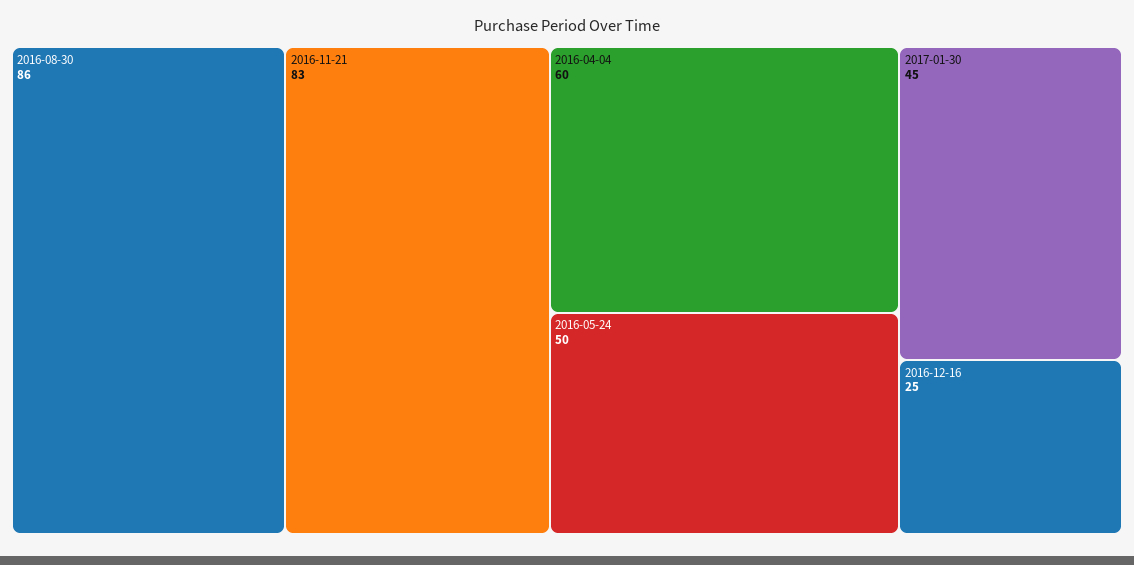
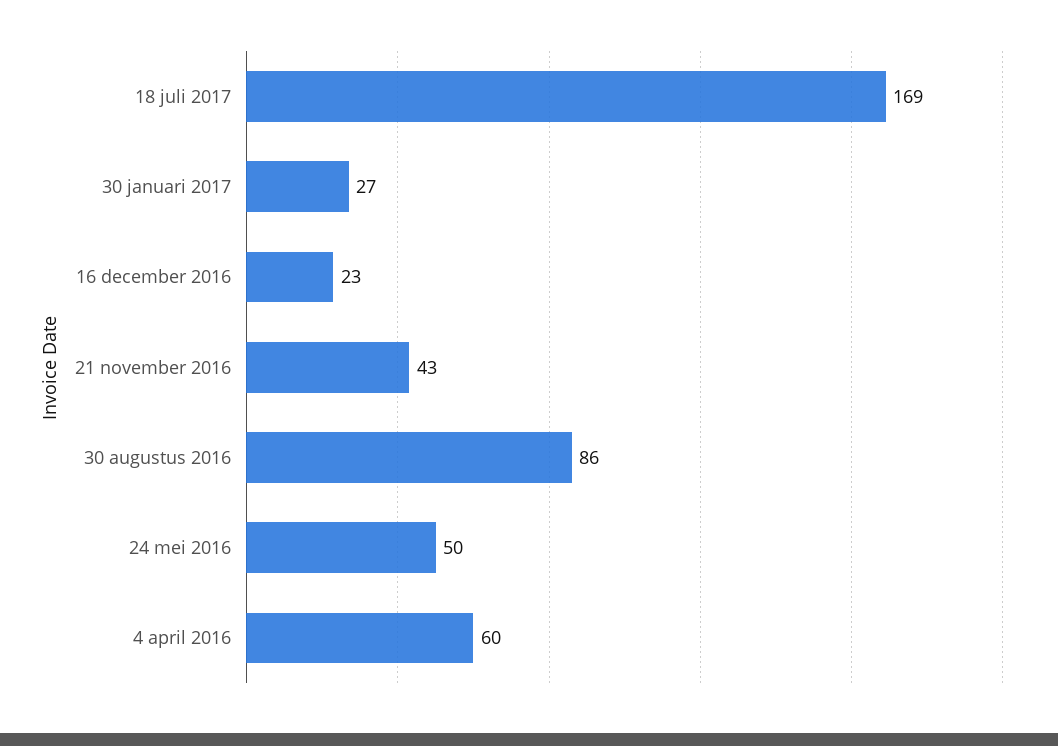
2016-11-21: 83 -> 43
2017-01-30: 45 -> 27
2016-12-16: 25 -> 23
18 juli 2017: none -> 169

